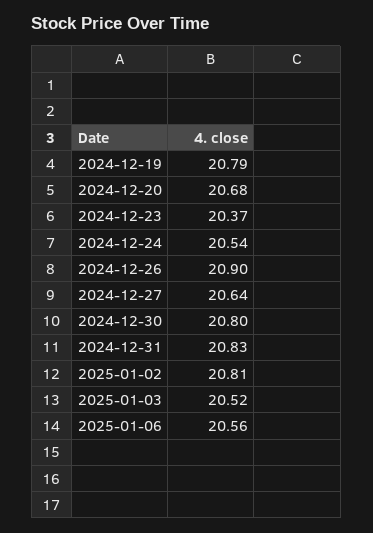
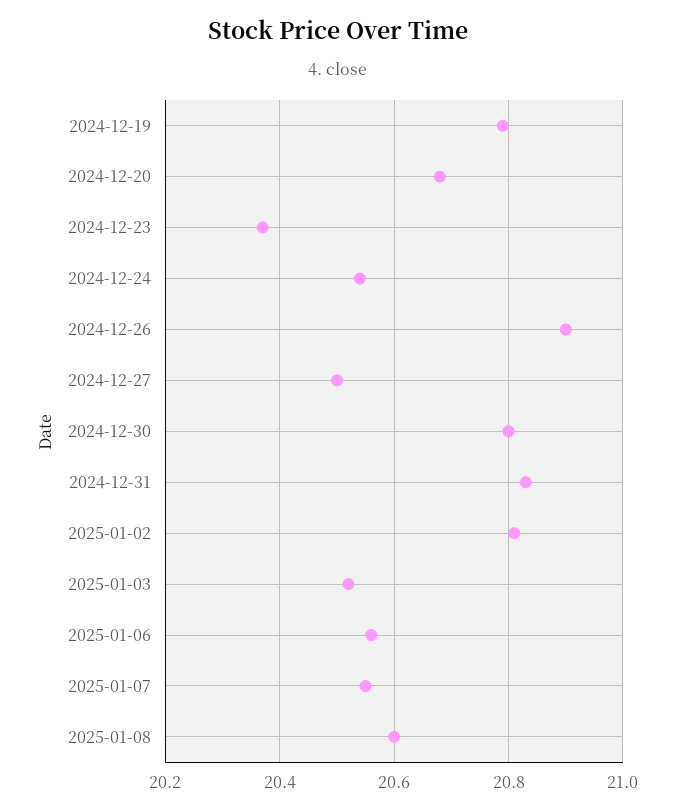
2024-12-27: 20.64 -> 20.5
2025-01-07: none -> 20.55
2025-01-08: none -> 20.6

